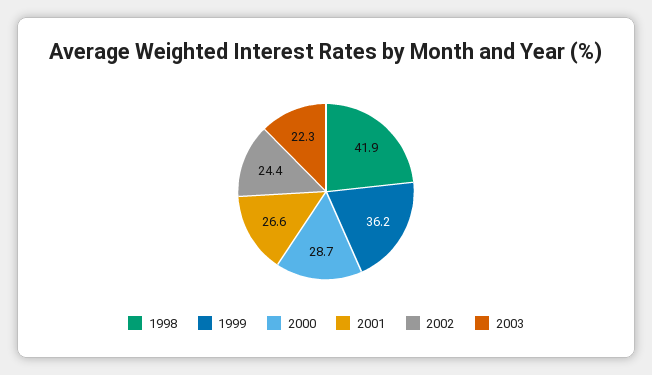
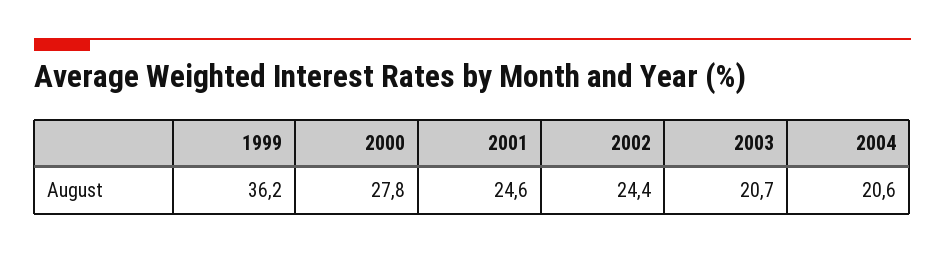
1998: 41.9 -> none
2000: 28.7 -> 27.8
2001: 26.6 -> 24.6
2003: 22.3 -> 20.7
2004: none -> 20.6

